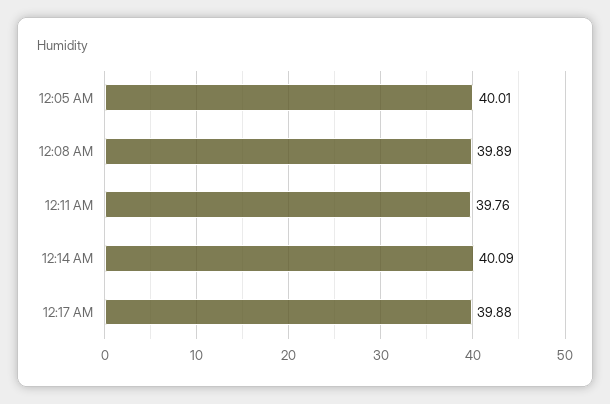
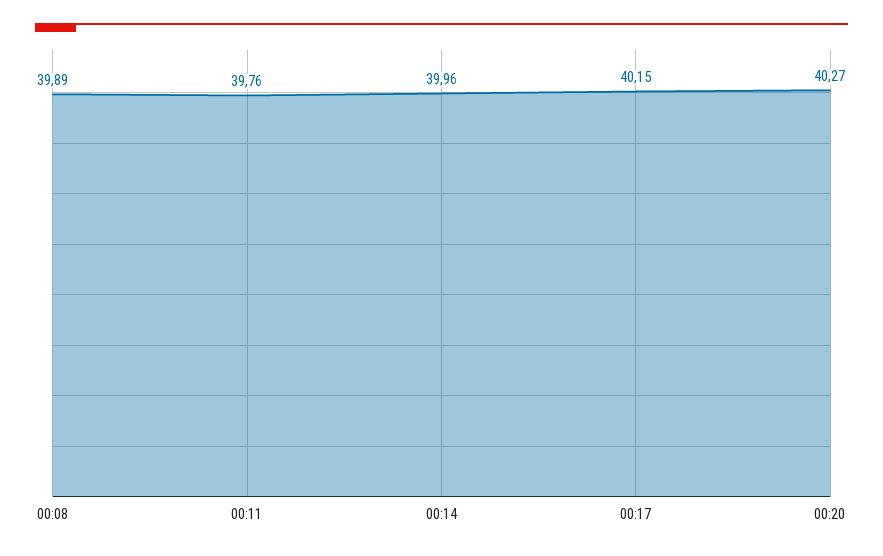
12:05 AM: 40.01 -> none
12:14 AM: 40.09 -> 39.96
12:17 AM: 39.88 -> 40.15
00:20: none -> 40.27

